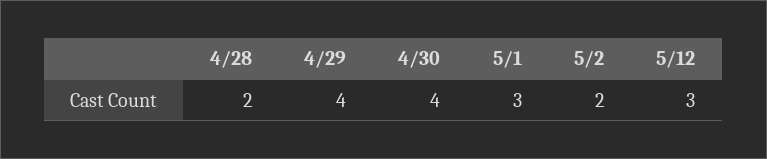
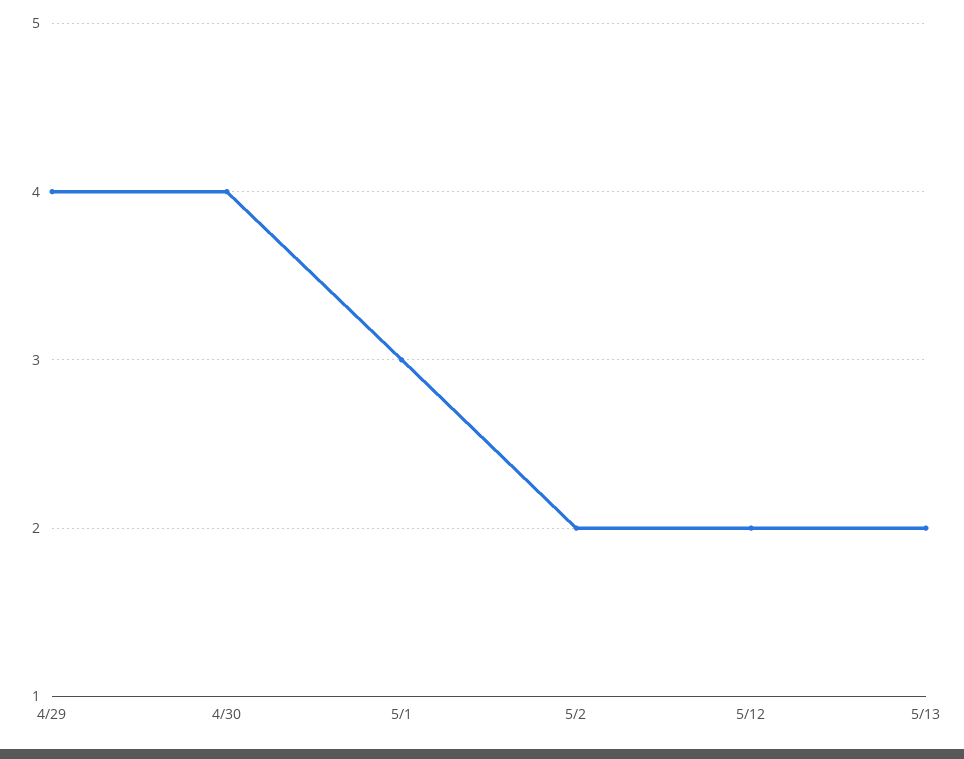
4/28: 2 -> none
5/12: 3 -> 2
5/13: none -> 2

